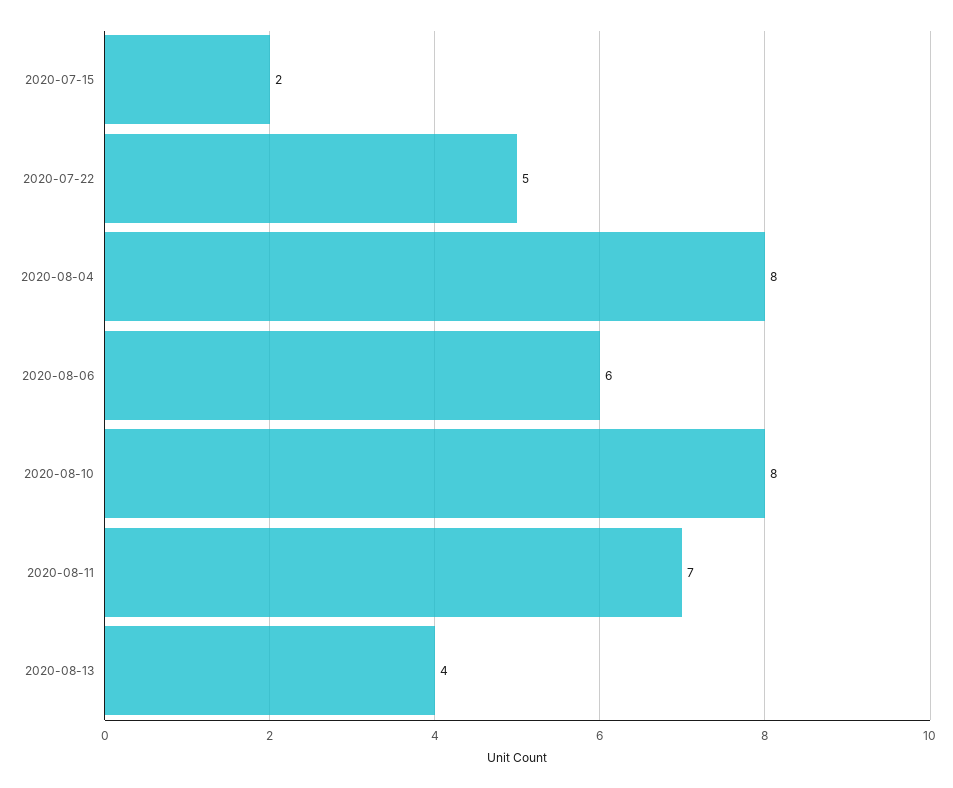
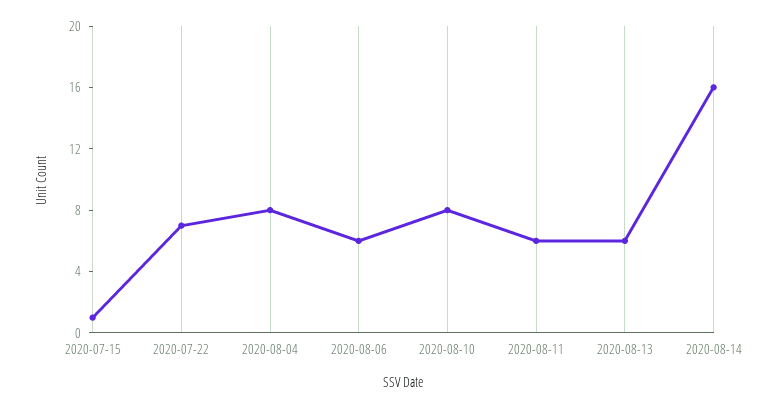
2020-07-15: 2 -> 1
2020-07-22: 5 -> 7
2020-08-11: 7 -> 6
2020-08-13: 4 -> 6
2020-08-14: none -> 16

